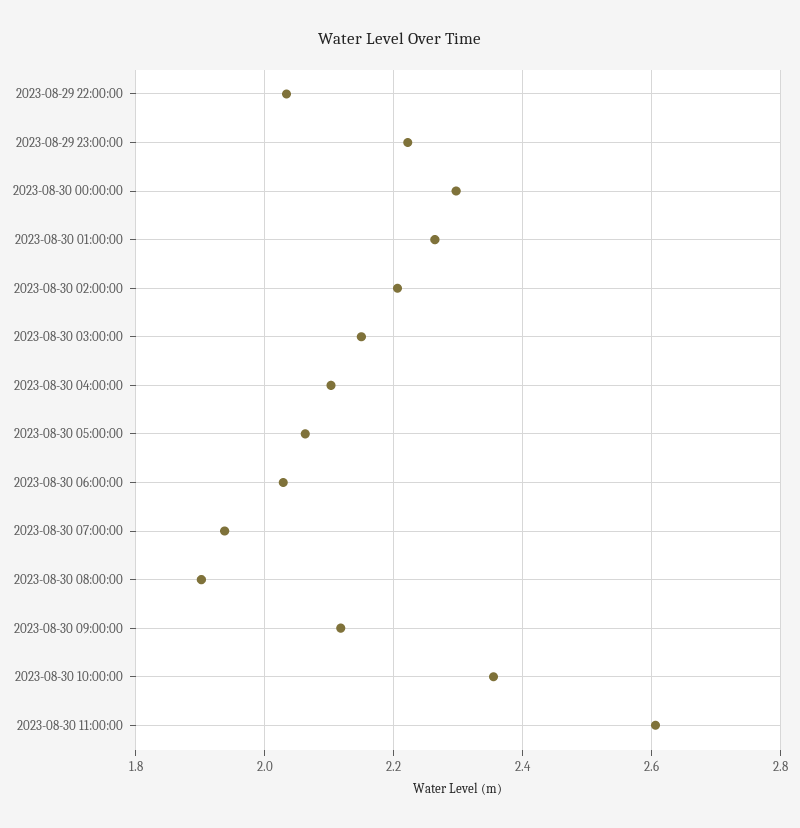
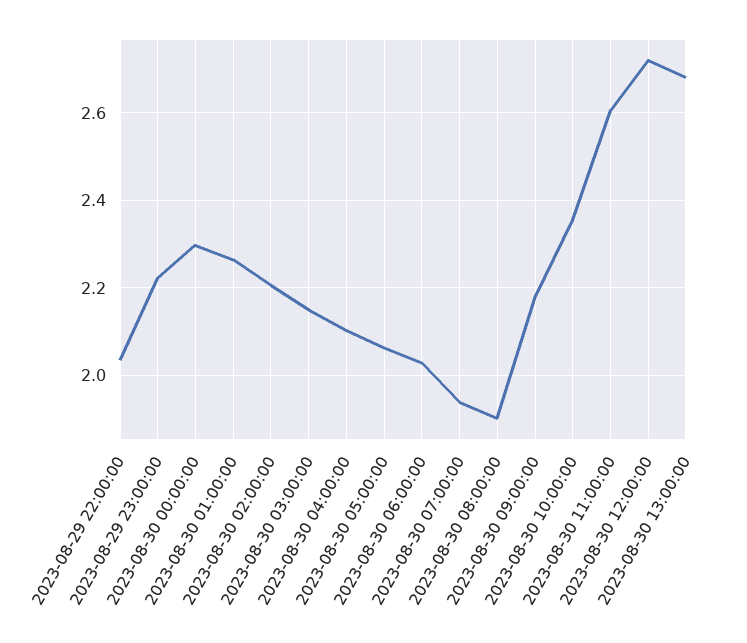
2023-08-30 09:00:00: 2.12 -> 2.18
2023-08-30 12:00:00: none -> 2.72
2023-08-30 13:00:00: none -> 2.68

